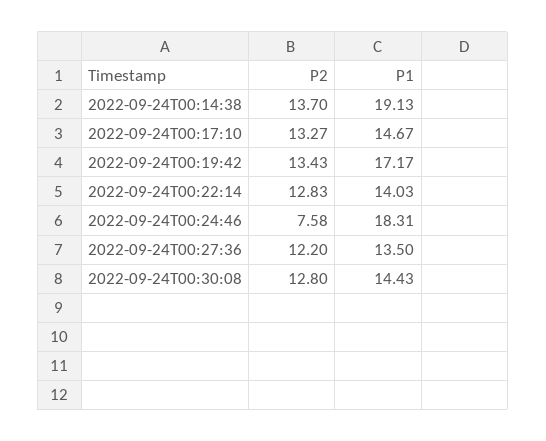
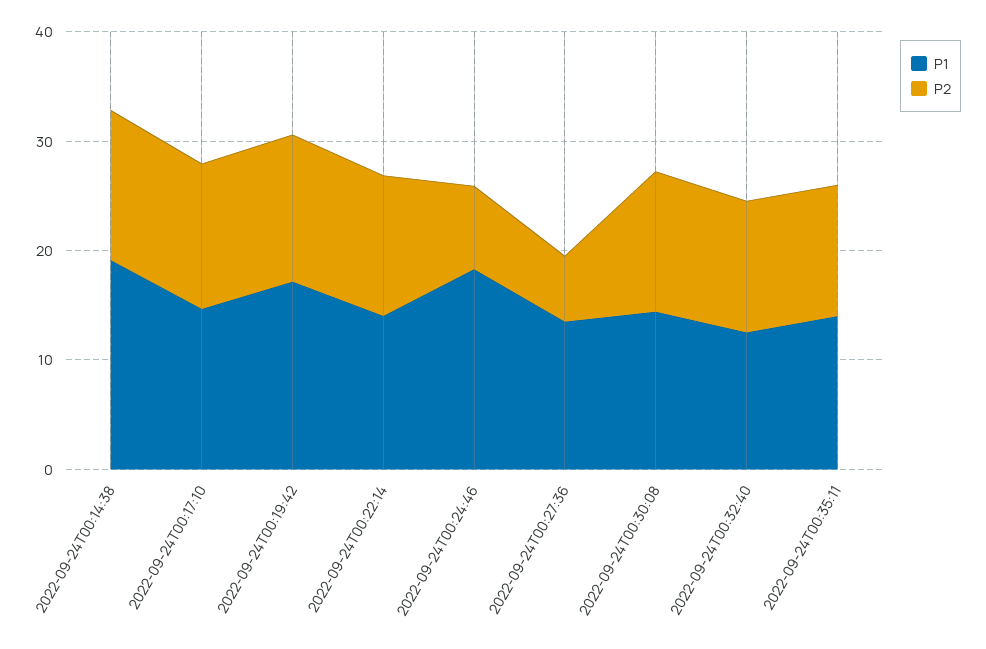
P2, 2022-09-24T00:27:36: 12.2 -> 6
P1, 2022-09-24T00:32:40: none -> 12
P2, 2022-09-24T00:32:40: none -> 12
P1, 2022-09-24T00:35:11: none -> 14
P2, 2022-09-24T00:35:11: none -> 12

